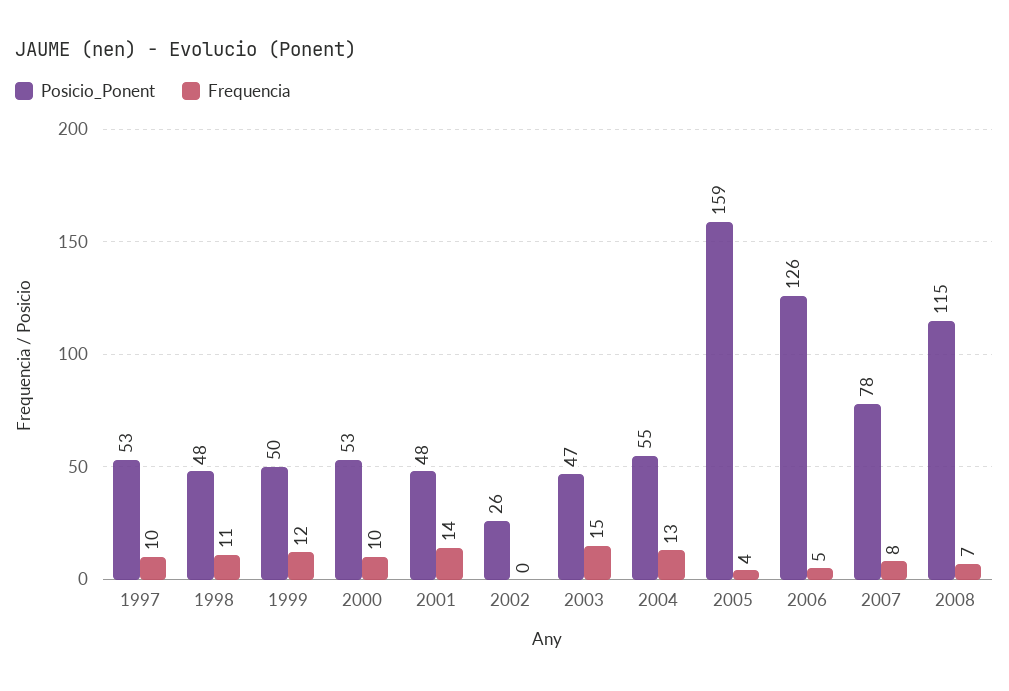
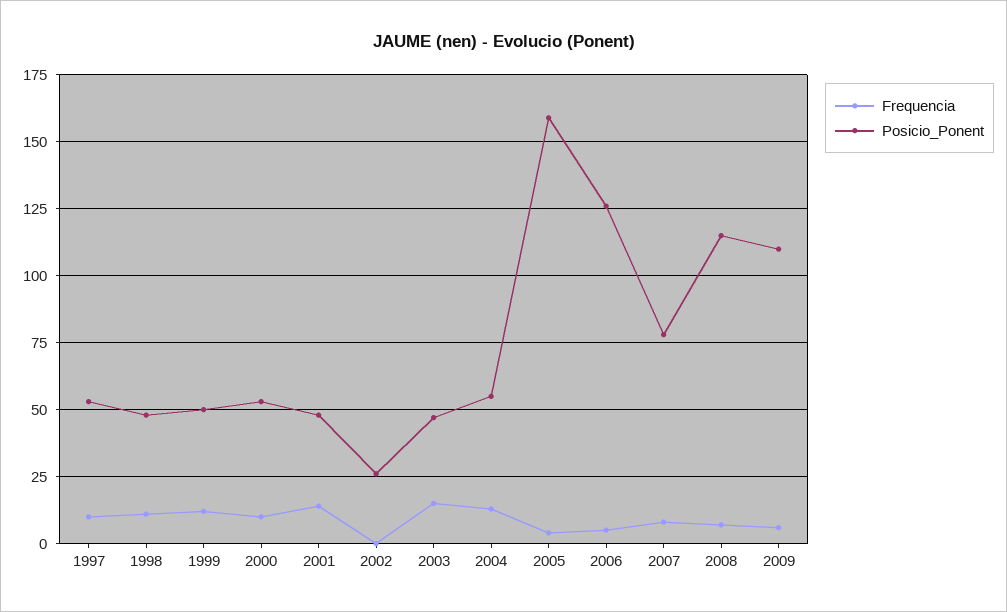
Frequencia, 2009: none -> 5
Posicio_Ponent, 2009: none -> 110

